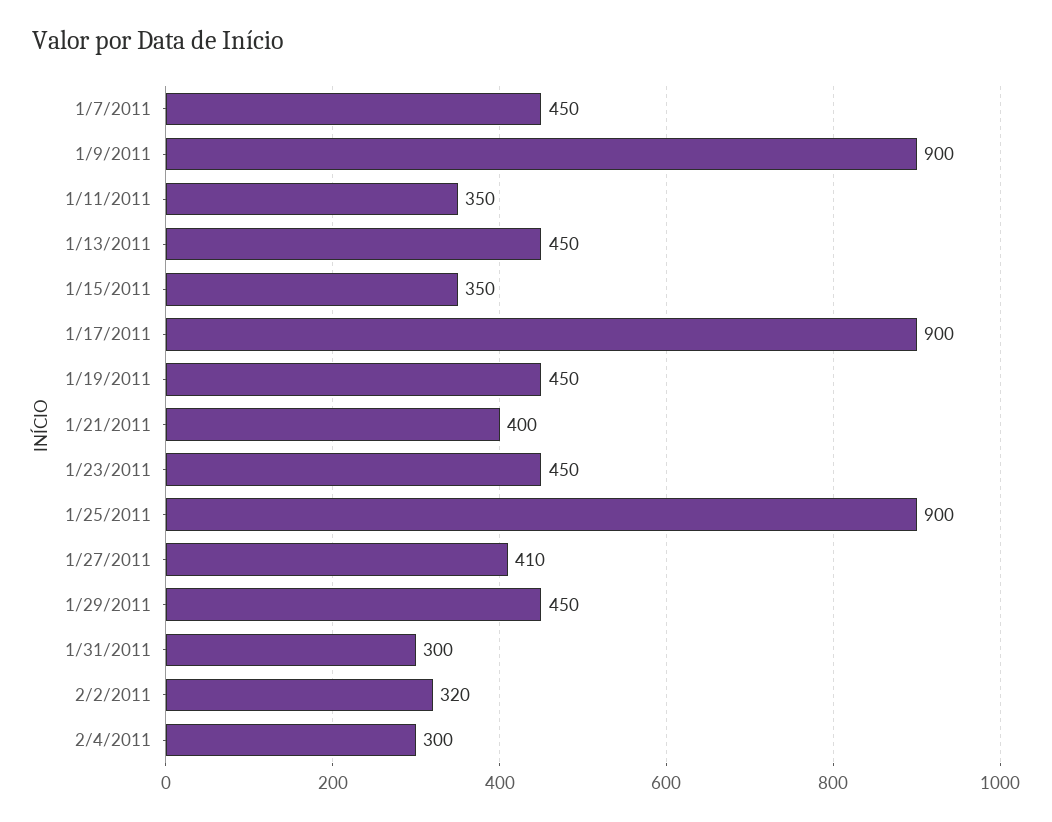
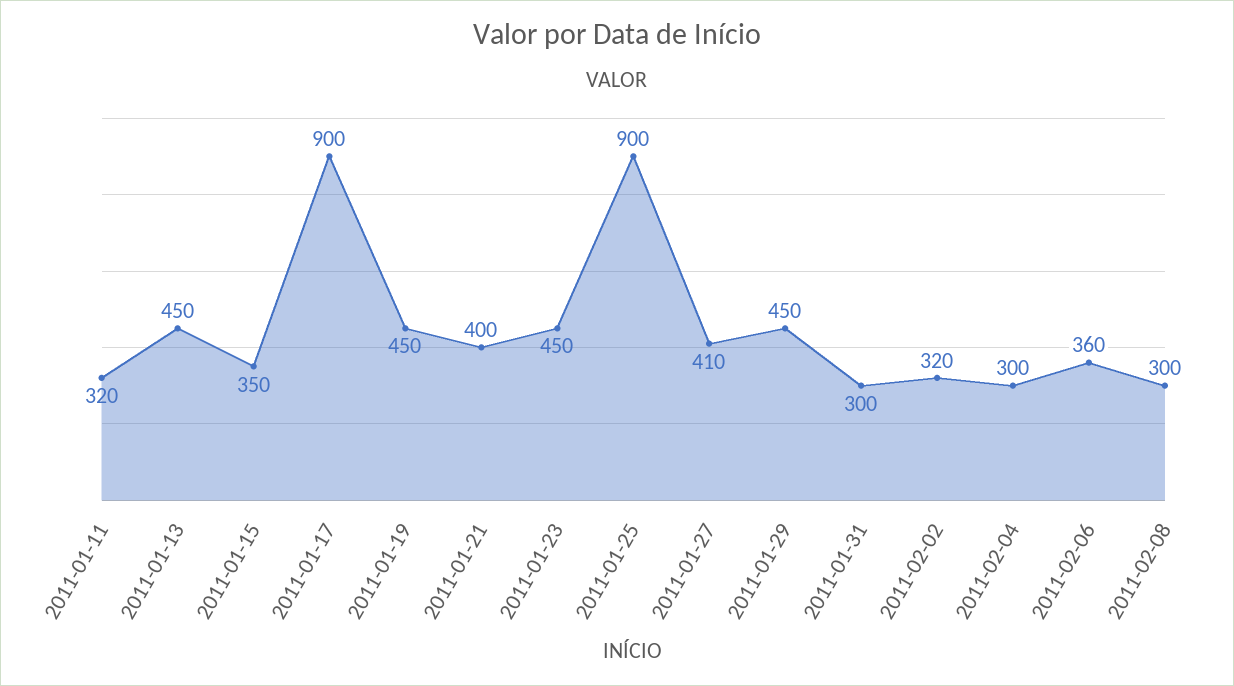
1/7/2011: 450 -> none
1/9/2011: 900 -> none
1/11/2011: 350 -> 320
2011-02-06: none -> 360
2011-02-08: none -> 300

